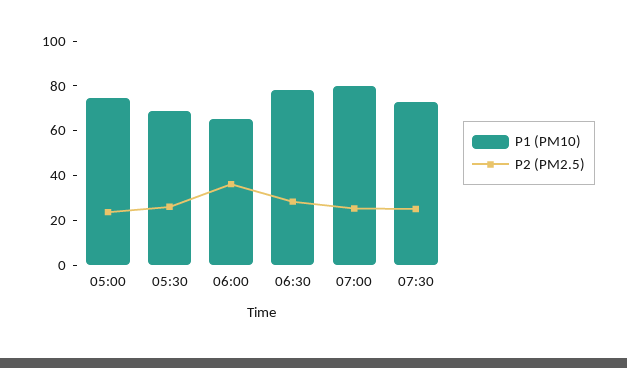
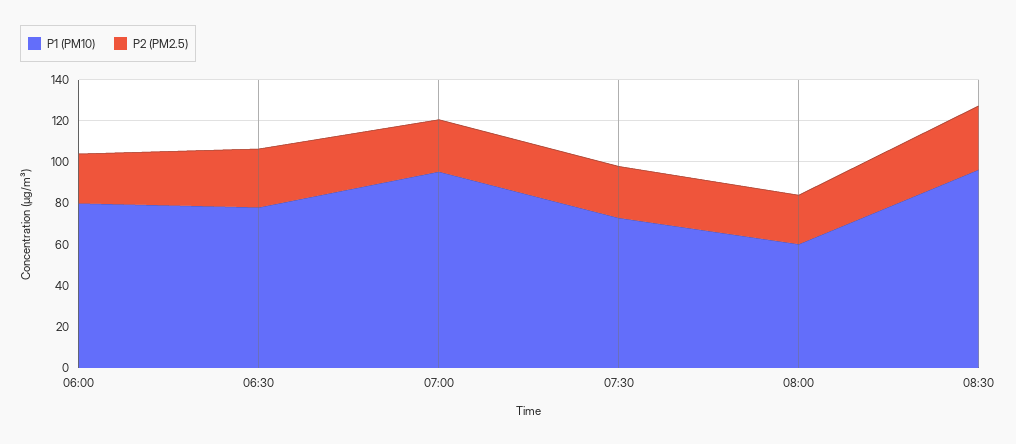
P1 (PM10), 05:00: 75 -> none
P2 (PM2.5), 05:00: 25 -> none
P1 (PM10), 05:30: 70 -> none
P2 (PM2.5), 05:30: 25 -> none
P1 (PM10), 06:00: 65 -> 80
P2 (PM2.5), 06:00: 35 -> 25
P1 (PM10), 07:00: 80 -> 95
P1 (PM10), 08:00: none -> 60
P2 (PM2.5), 08:00: none -> 25
P1 (PM10), 08:30: none -> 95
P2 (PM2.5), 08:30: none -> 30

